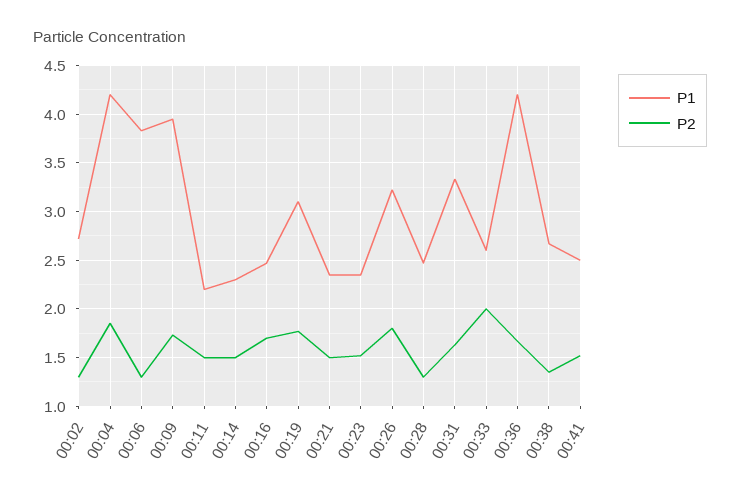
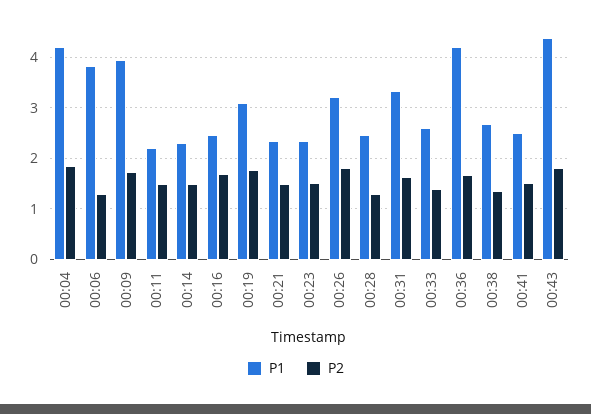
P1, 00:02: 2.7 -> none
P2, 00:02: 1.3 -> none
P2, 00:33: 2 -> 1.4
P1, 00:43: none -> 4.4
P2, 00:43: none -> 1.8

